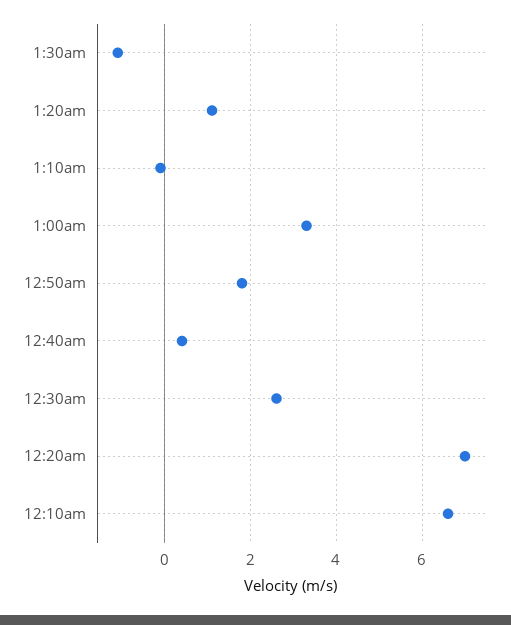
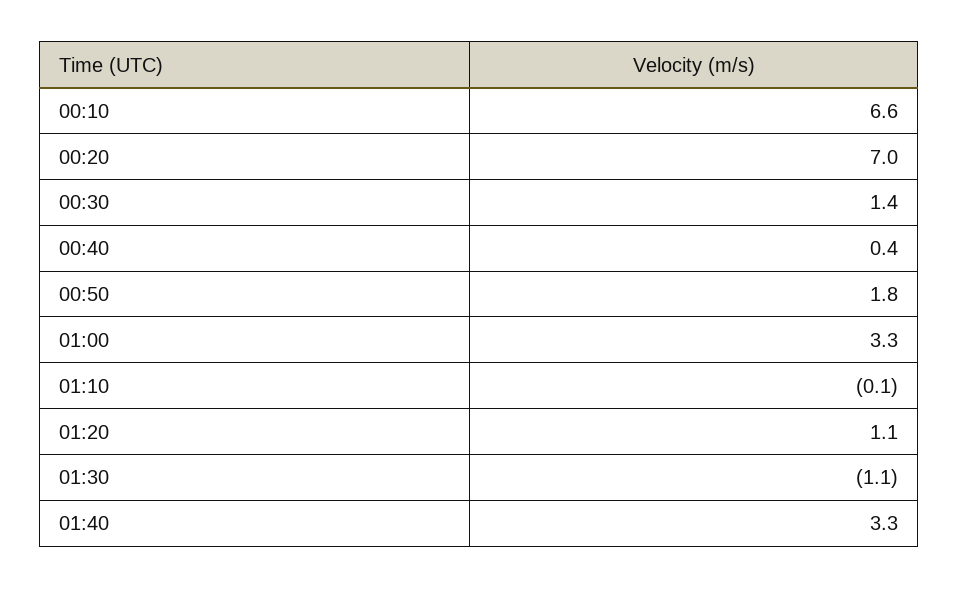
12:30am: 2.5 -> 1.4
01:40: none -> 3.3

